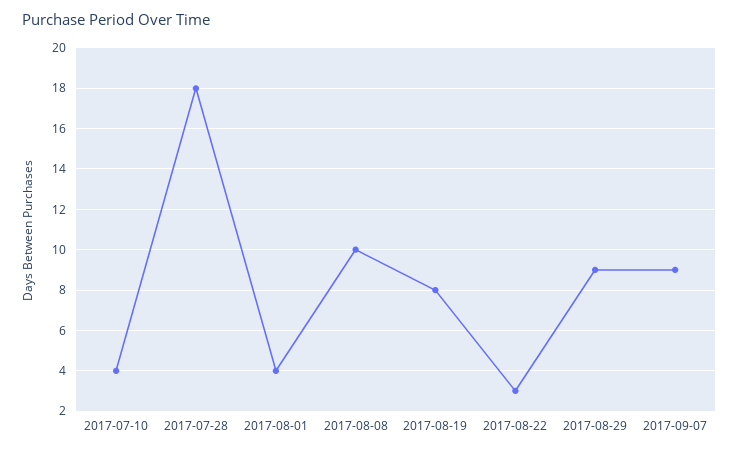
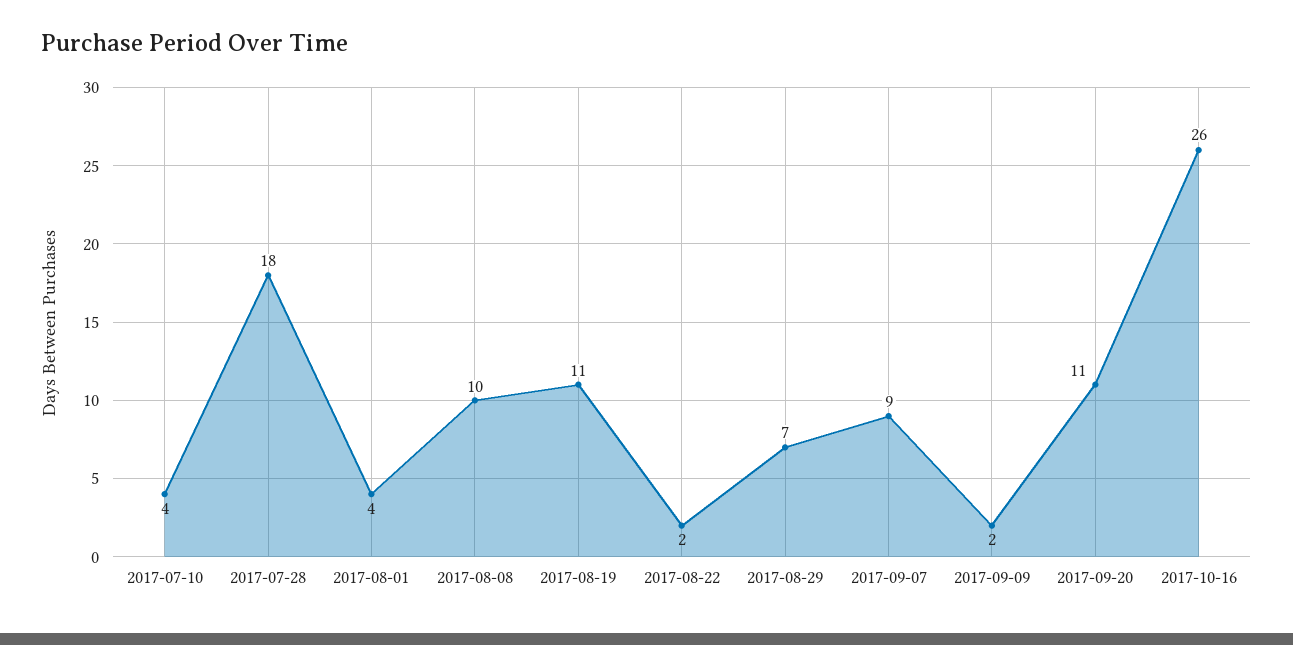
2017-08-19: 8 -> 11
2017-08-22: 3 -> 2
2017-08-29: 9 -> 7
2017-09-09: none -> 2
2017-09-20: none -> 11
2017-10-16: none -> 26

